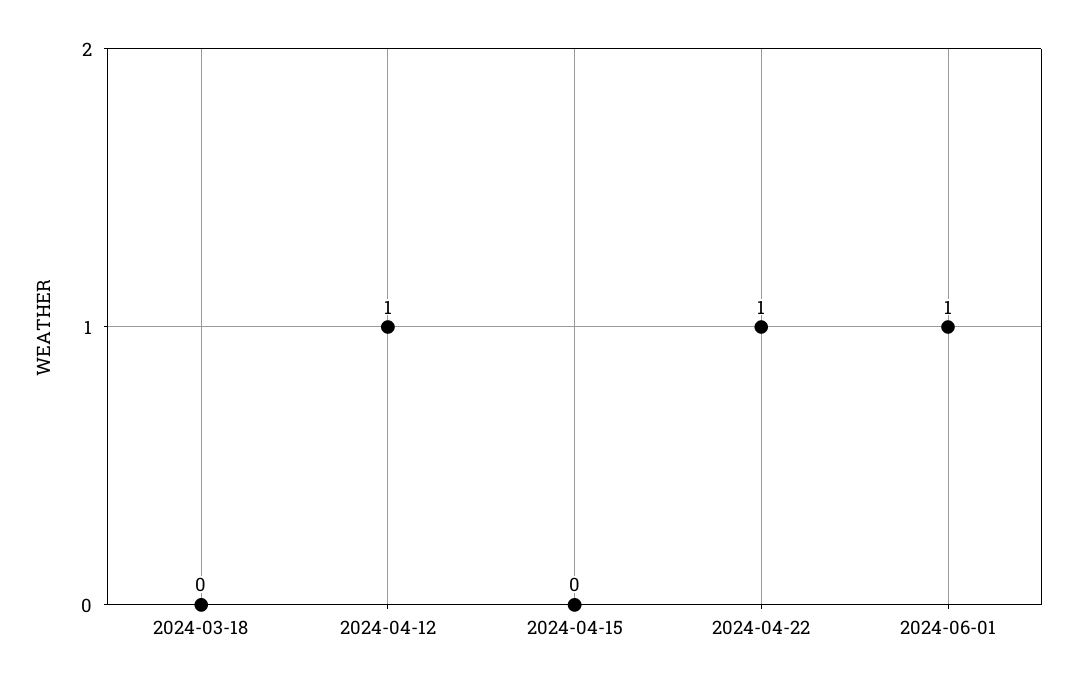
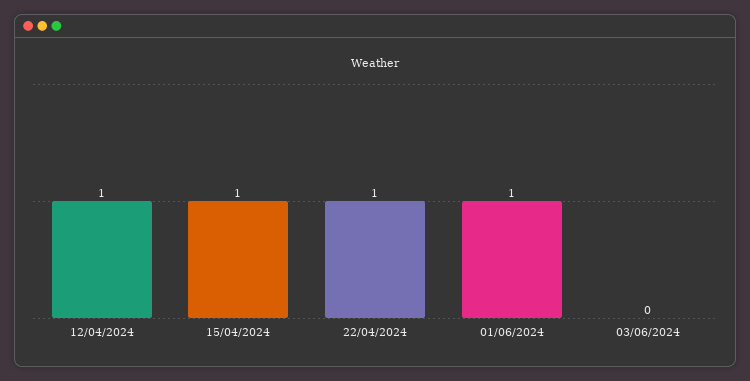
2024-03-18: 0 -> none
2024-04-15: 0 -> 1
03/06/2024: none -> 0

